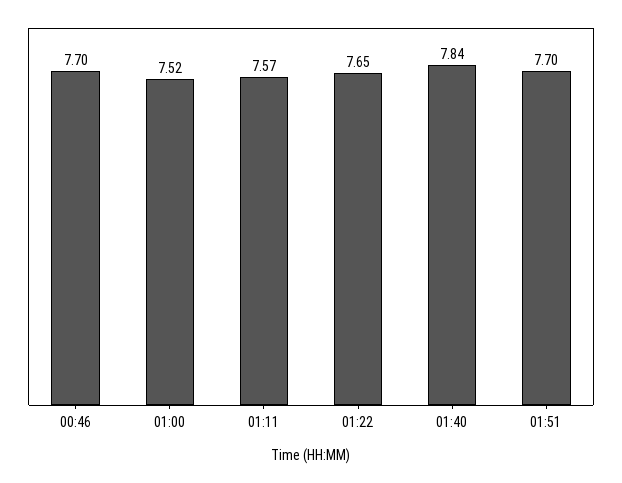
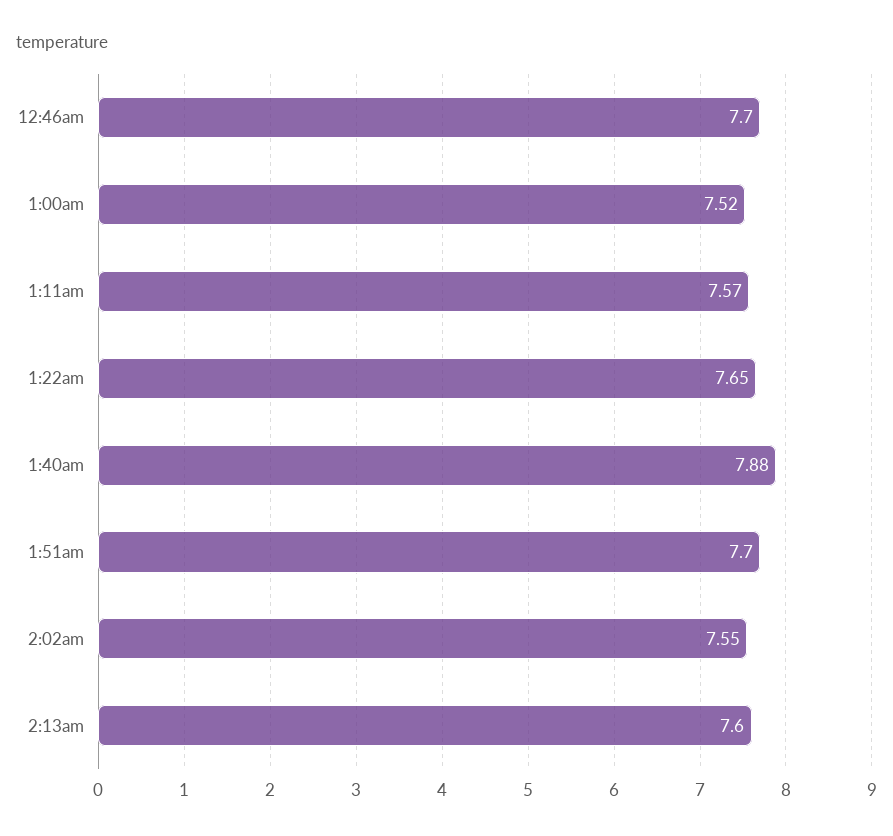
01:40: 7.84 -> 7.88
2:02am: none -> 7.55
2:13am: none -> 7.6

